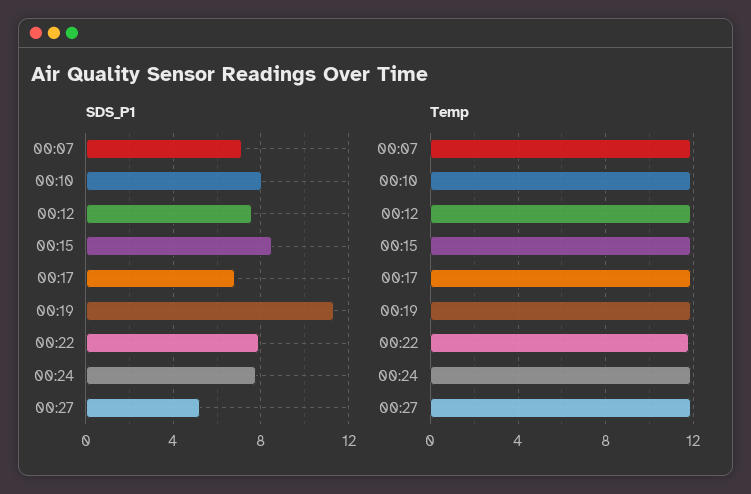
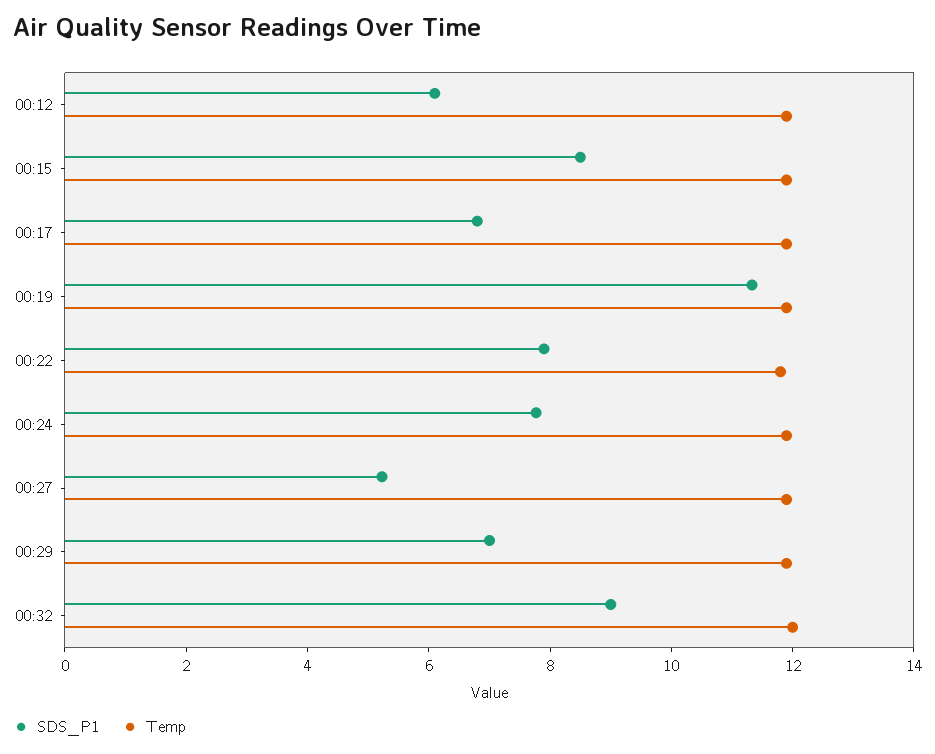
SDS_P1, 00:07: 7 -> none
SDS_P1, 00:10: 8 -> none
SDS_P1, 00:12: 7.5 -> 6
Temp, 00:07: 12 -> none
Temp, 00:10: 12 -> none
SDS_P1, 00:29: none -> 7
Temp, 00:29: none -> 12
SDS_P1, 00:32: none -> 9
Temp, 00:32: none -> 12

